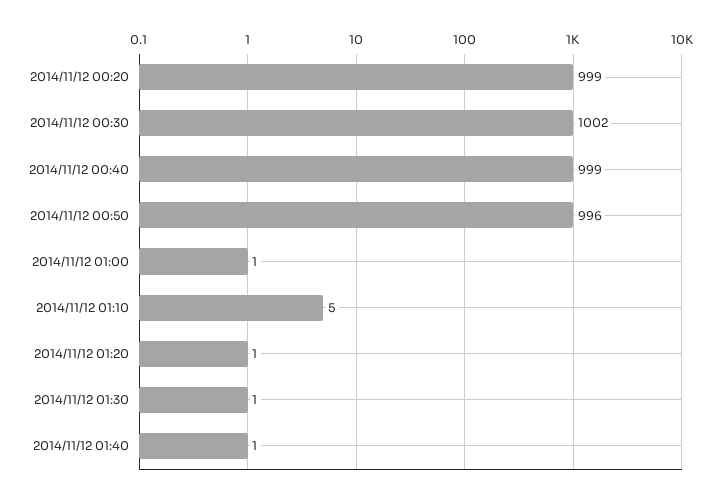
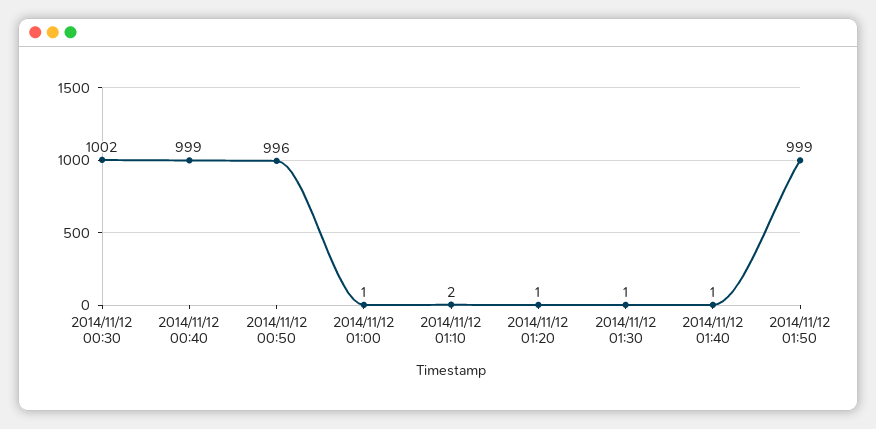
2014/11/12 00:20: 999 -> none
2014/11/12 01:10: 5 -> 2
2014/11/12 01:50: none -> 999

